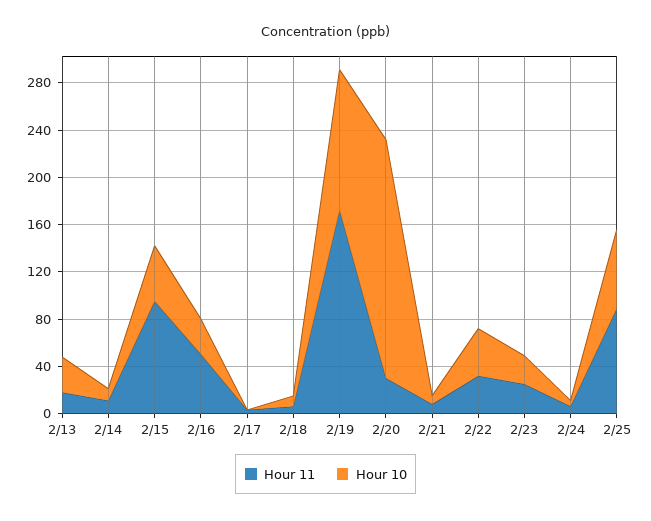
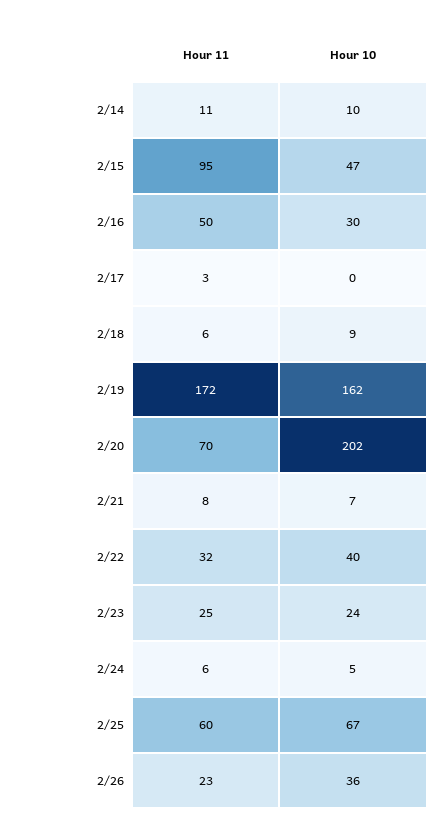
Hour 11, 2/13: 20 -> none
Hour 10, 2/13: 30 -> none
Hour 10, 2/19: 120 -> 162
Hour 11, 2/20: 30 -> 70
Hour 11, 2/25: 90 -> 60
Hour 11, 2/26: none -> 23
Hour 10, 2/26: none -> 36

